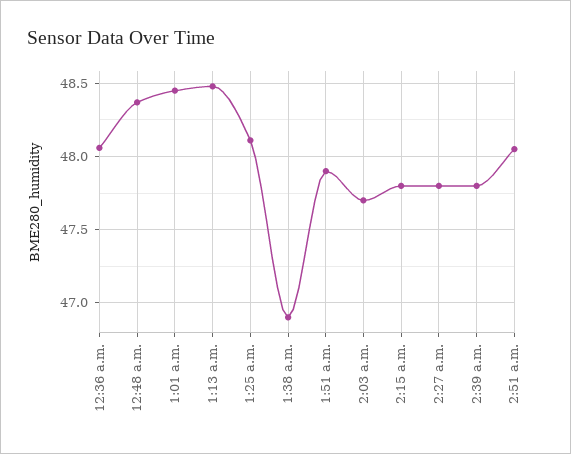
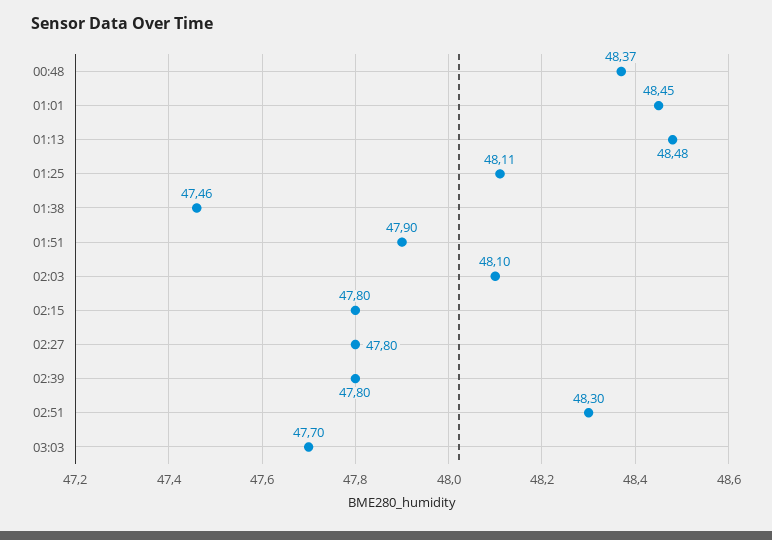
12:36 a.m.: 48.05 -> none
1:38 a.m.: 46.9 -> 47.46
2:03 a.m.: 47.7 -> 48.1
2:51 a.m.: 48.05 -> 48.3
03:03: none -> 47.7

